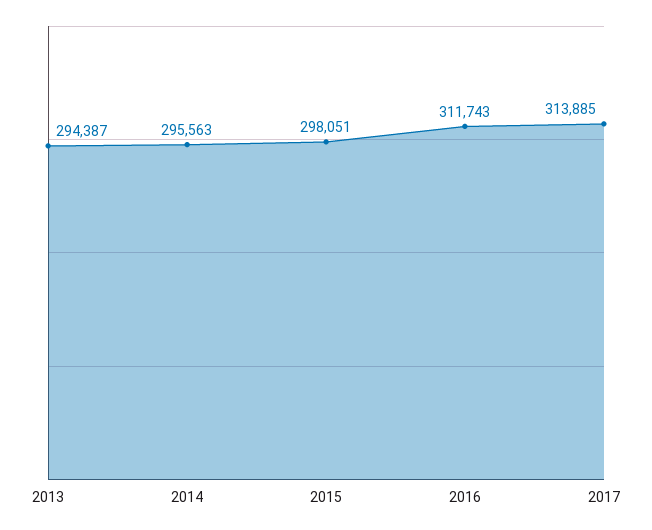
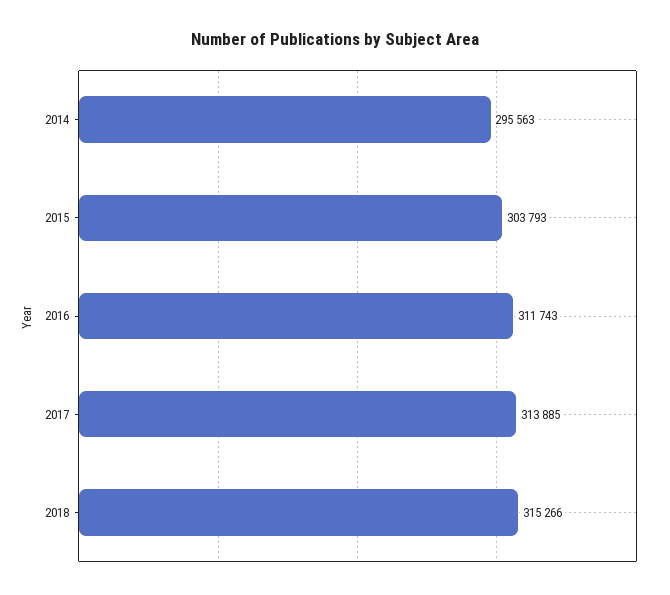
2013: 294387 -> none
2015: 298051 -> 303793
2018: none -> 315266

